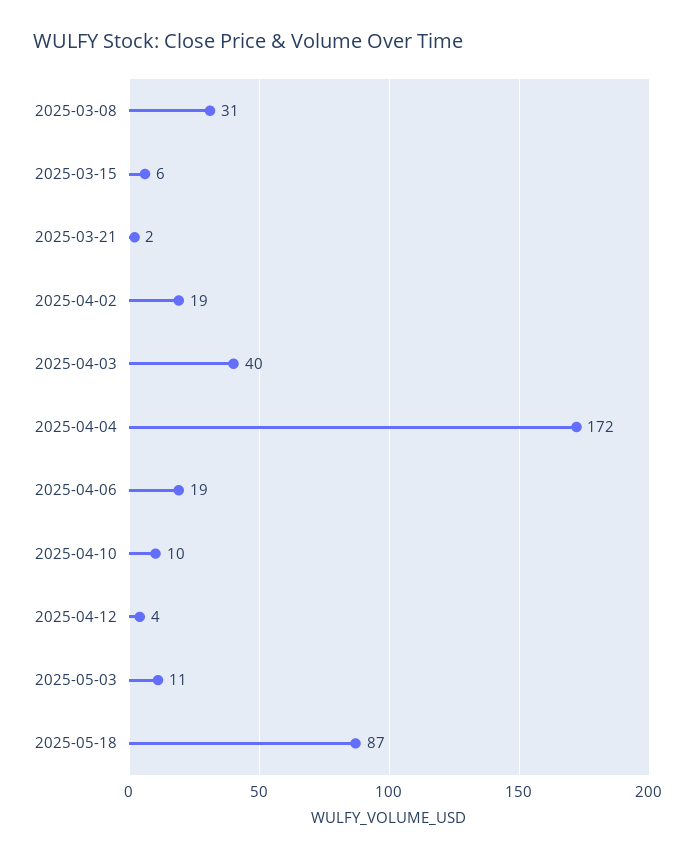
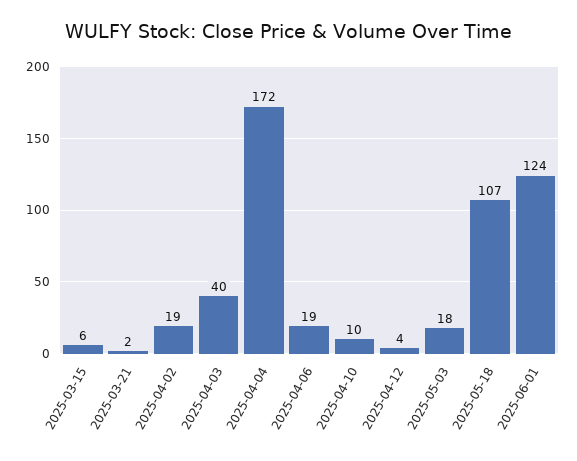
2025-03-08: 31 -> none
2025-05-03: 11 -> 18
2025-05-18: 87 -> 107
2025-06-01: none -> 124

